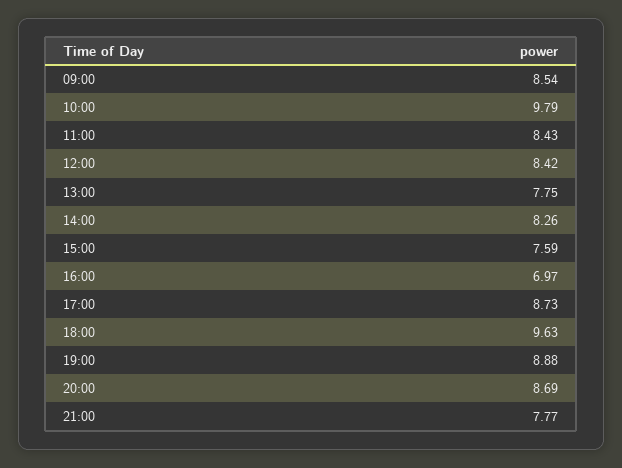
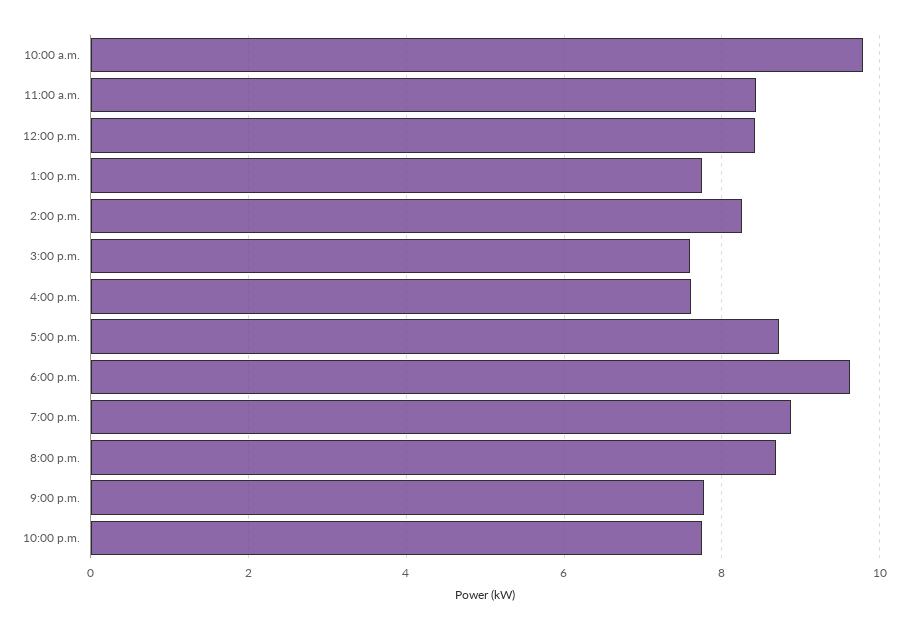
09:00: 8.54 -> none
16:00: 6.97 -> 7.6
10:00 p.m.: none -> 7.8

